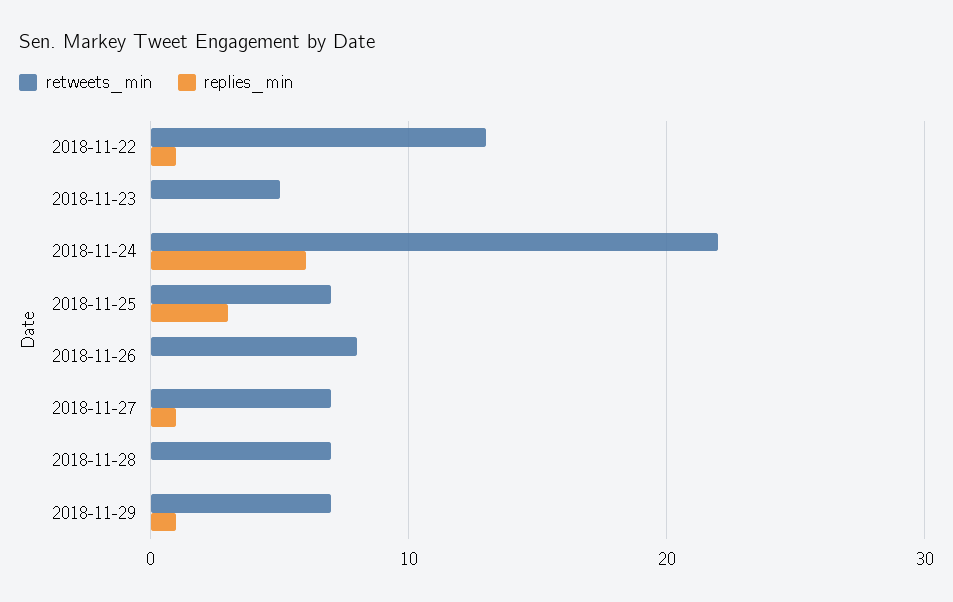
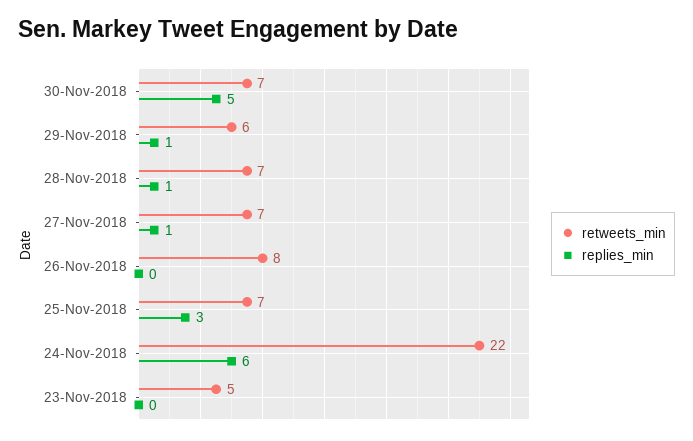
retweets_min, 2018-11-22: 13 -> none
replies_min, 2018-11-22: 1 -> none
replies_min, 2018-11-28: 0 -> 1
retweets_min, 2018-11-29: 7 -> 6
retweets_min, 30-Nov-2018: none -> 7
replies_min, 30-Nov-2018: none -> 5

